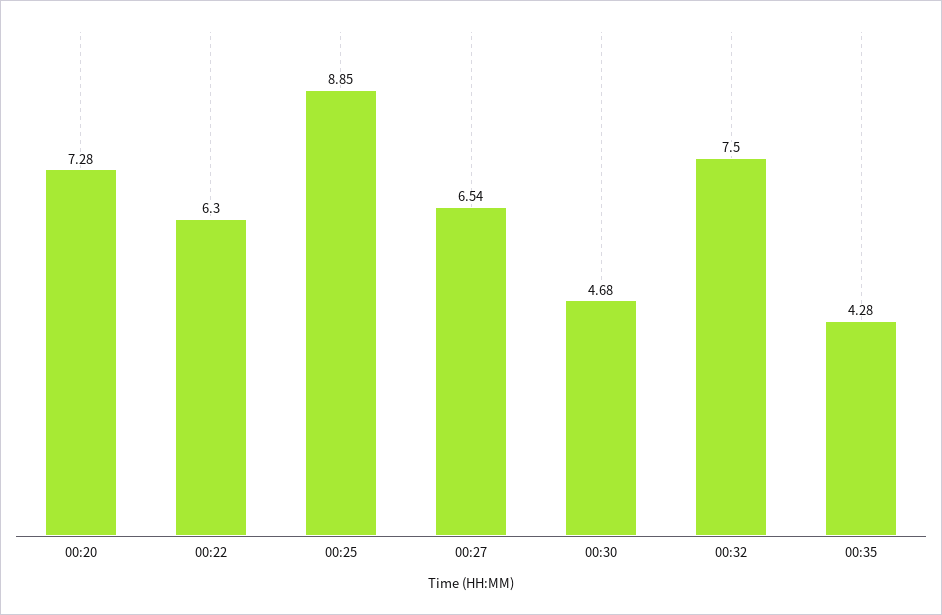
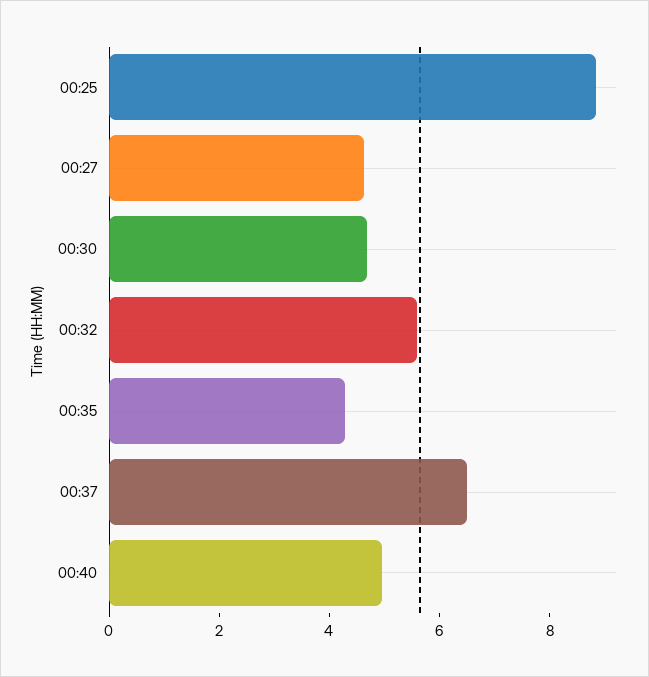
00:20: 7.28 -> none
00:22: 6.3 -> none
00:27: 6.54 -> 4.5
00:32: 7.5 -> 5.5
00:37: none -> 6.5
00:40: none -> 5

